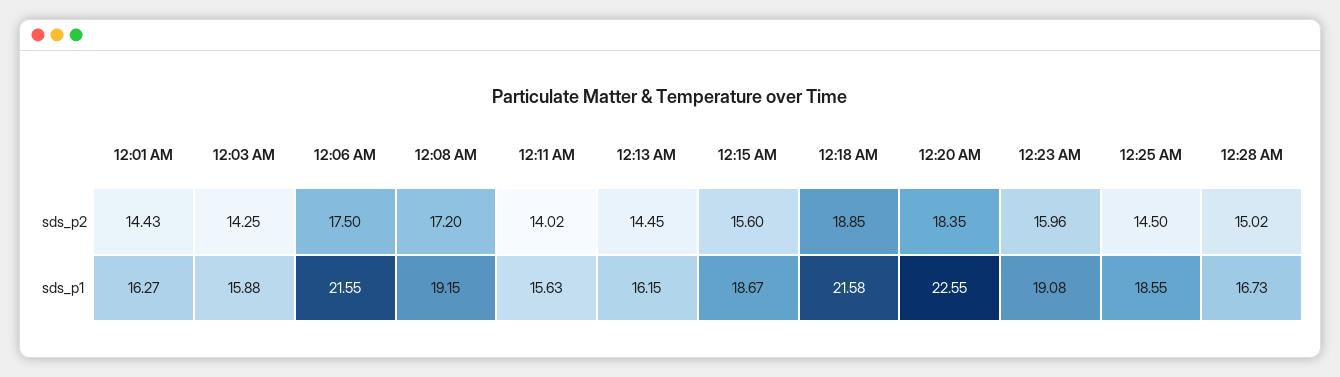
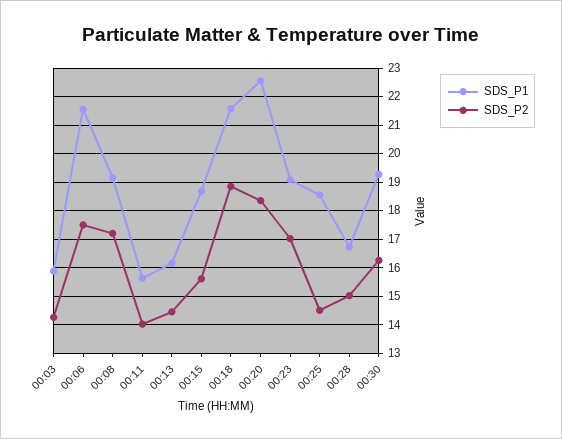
sds_p2, 12:01 AM: 14.43 -> none
sds_p2, 12:23 AM: 15.96 -> 17
sds_p1, 12:01 AM: 16.27 -> none
sds_p1, 00:30: none -> 19.25
sds_p2, 00:30: none -> 16.25

